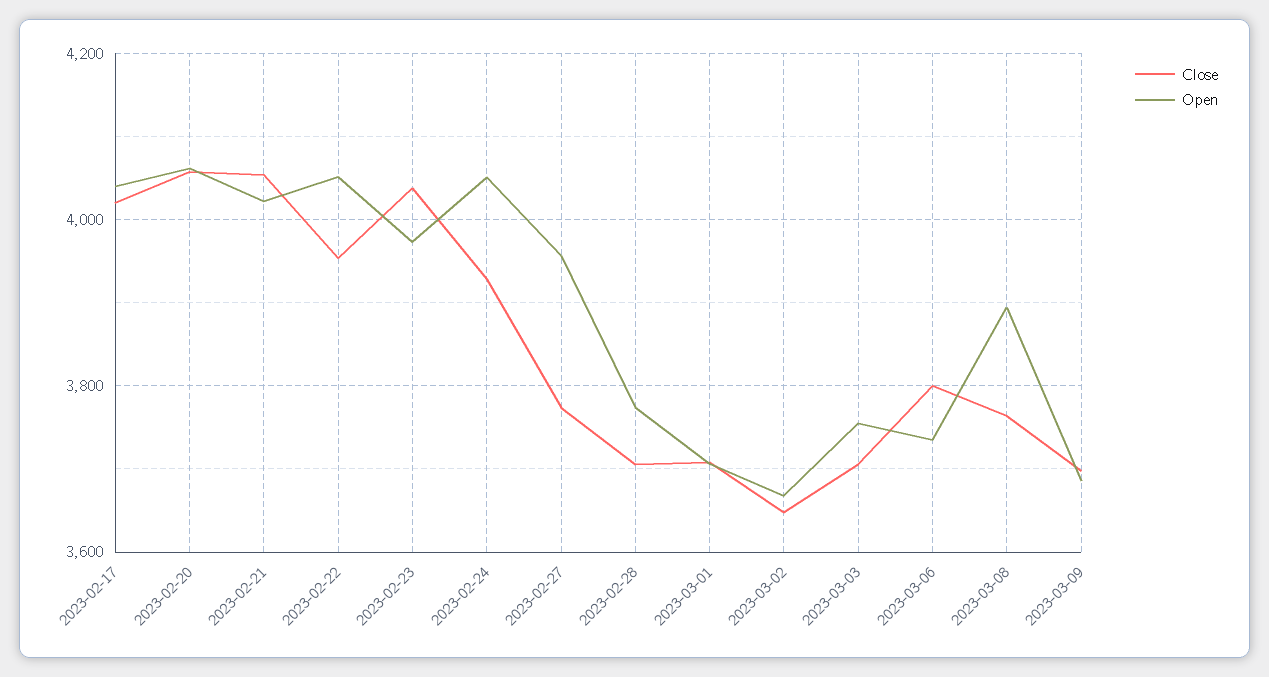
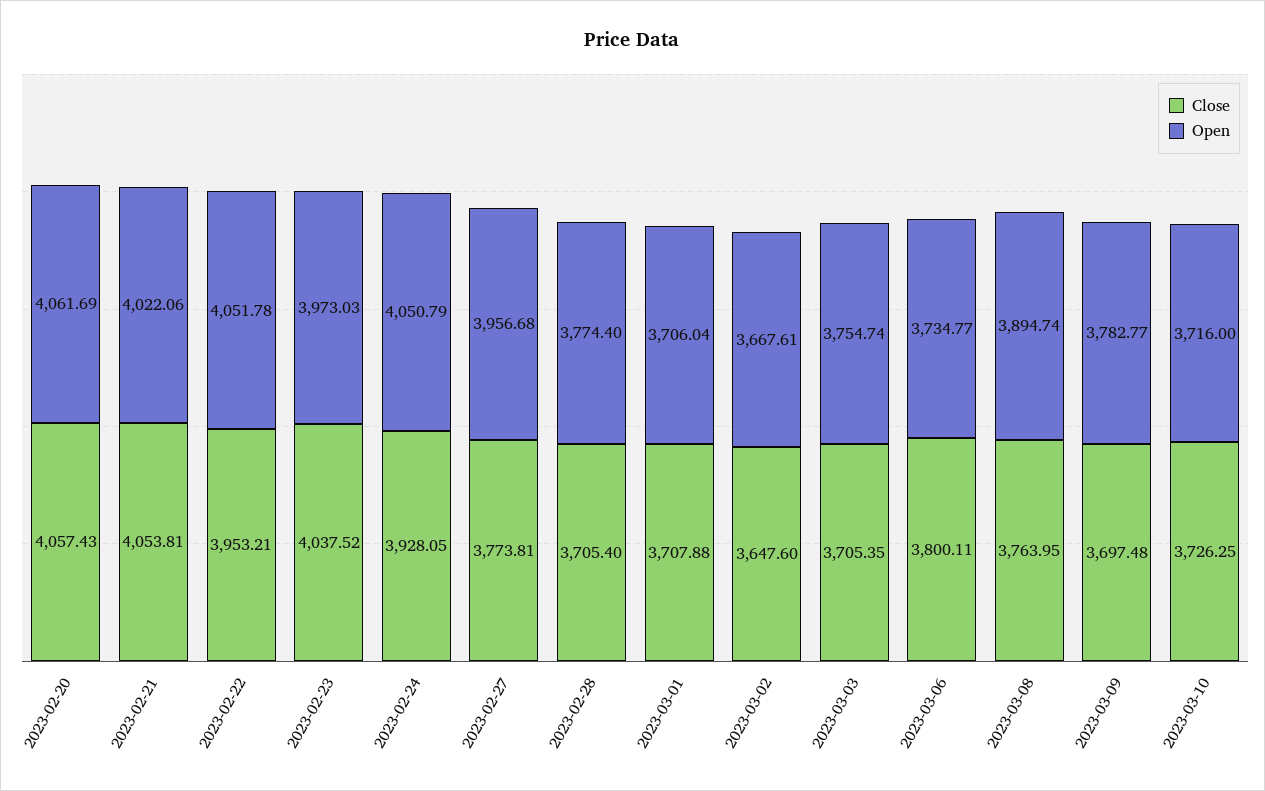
Close, 2023-02-17: 4020 -> none
Open, 2023-02-17: 4040 -> none
Open, 2023-03-09: 3680 -> 3782.77
Close, 2023-03-10: none -> 3726.25
Open, 2023-03-10: none -> 3716

